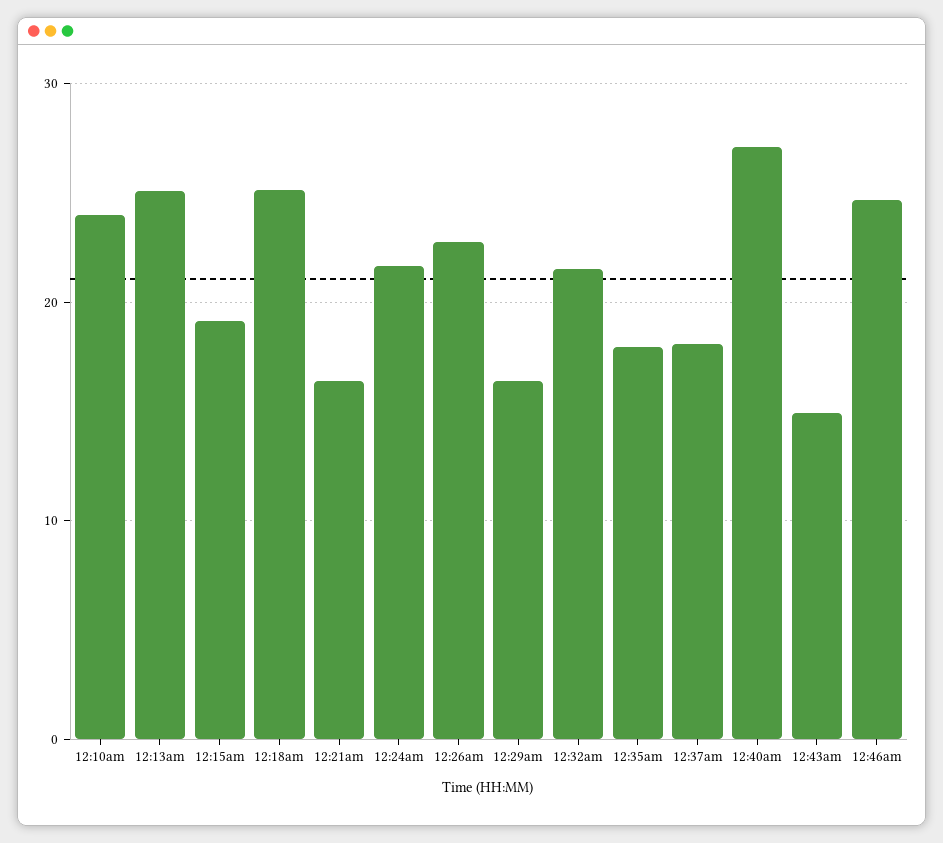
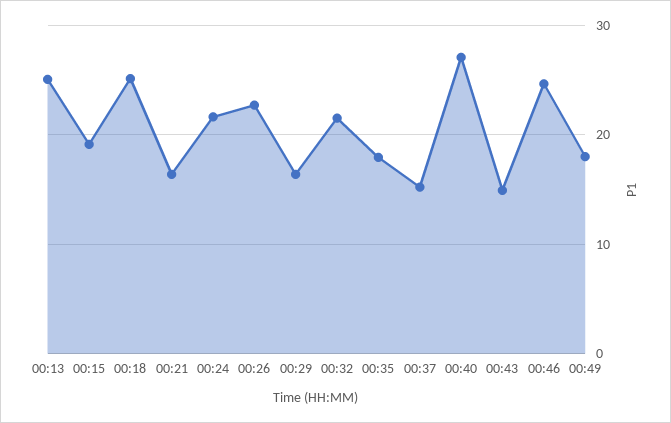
12:10am: 24 -> none
12:37am: 18 -> 15
00:49: none -> 18

